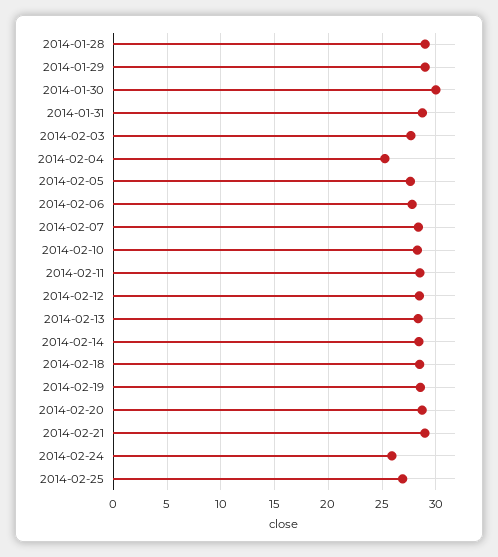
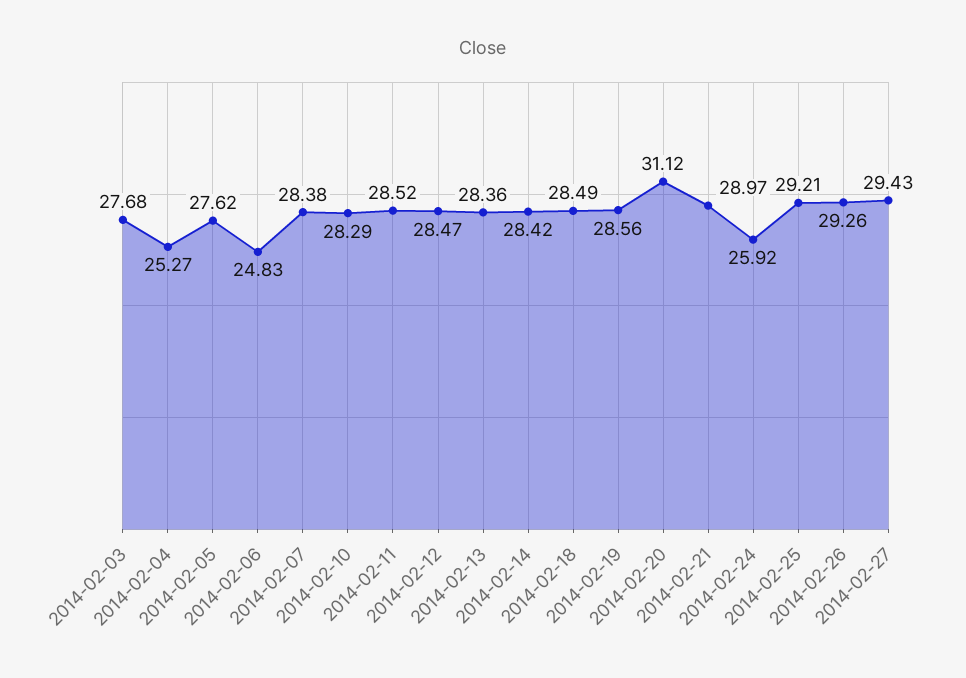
2014-01-28: 29 -> none
2014-01-29: 29 -> none
2014-01-30: 30 -> none
2014-01-31: 29 -> none
2014-02-06: 28 -> 24.83
2014-02-20: 29 -> 31.12
2014-02-25: 27 -> 29.21
2014-02-26: none -> 29.26
2014-02-27: none -> 29.43

